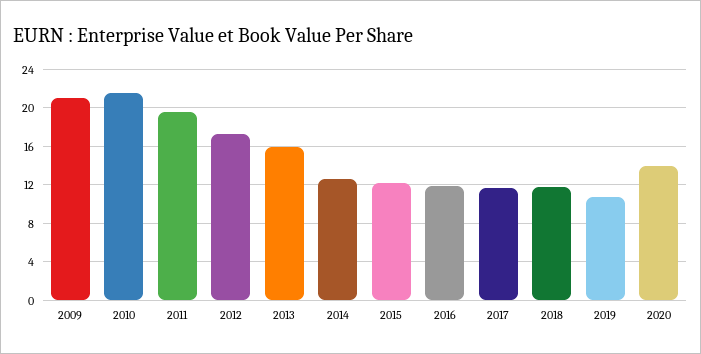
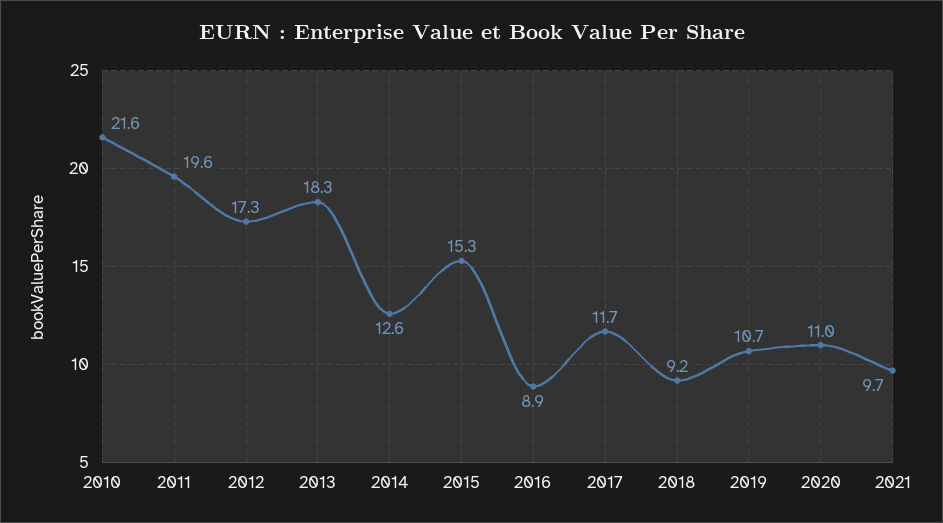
2009: 21 -> none
2013: 16 -> 18.3
2015: 12 -> 15.3
2016: 12 -> 8.9
2018: 12 -> 9.2
2020: 14 -> 11
2021: none -> 9.7

